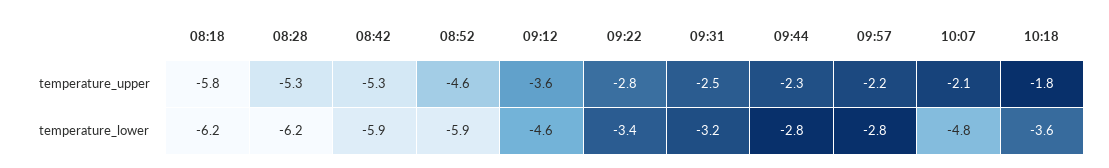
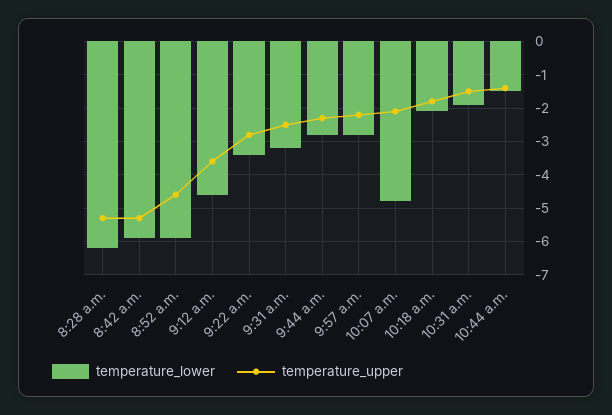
temperature_upper, 08:18: -5.8 -> none
temperature_lower, 08:18: -6.2 -> none
temperature_lower, 10:18: -3.6 -> -2
temperature_lower, 10:31 a.m.: none -> -2
temperature_upper, 10:31 a.m.: none -> -1.5
temperature_lower, 10:44 a.m.: none -> -1.5
temperature_upper, 10:44 a.m.: none -> -1.5

